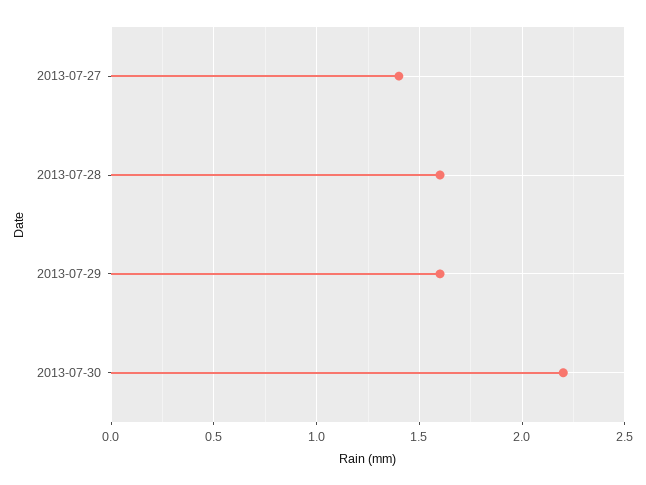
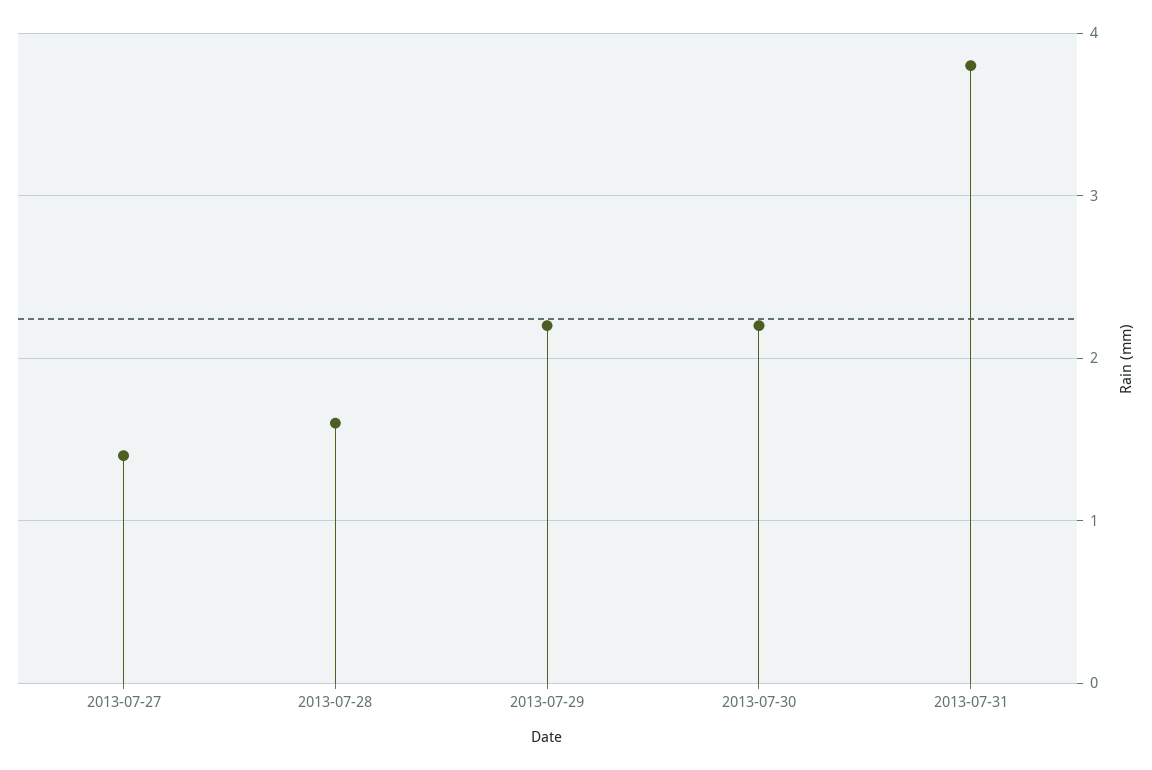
2013-07-29: 1.6 -> 2.2
2013-07-31: none -> 3.8

